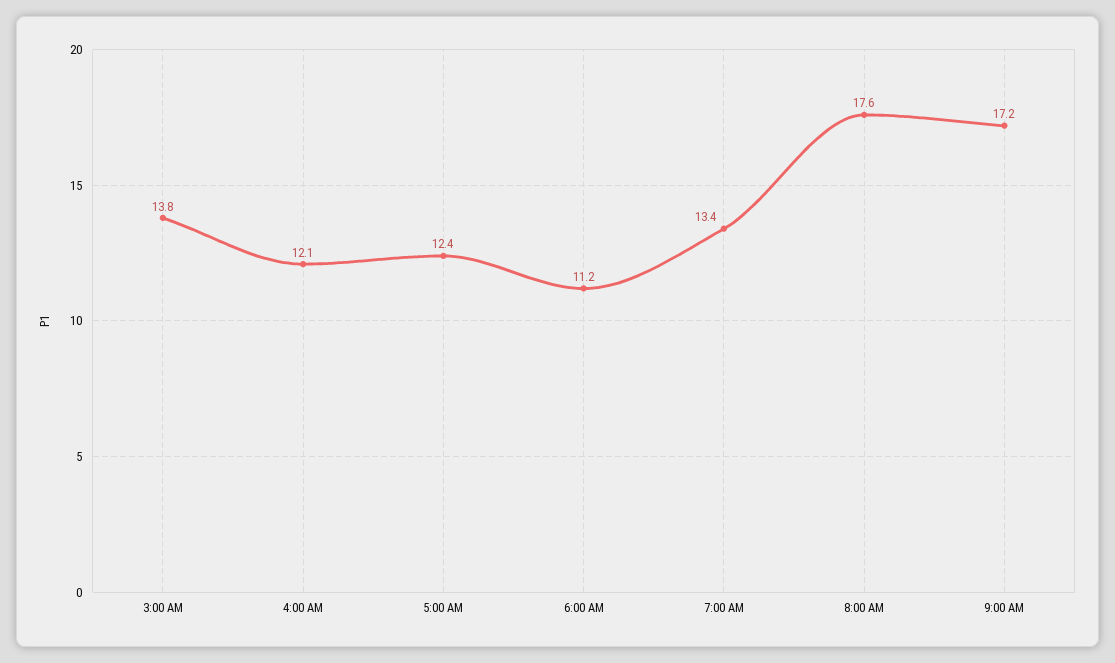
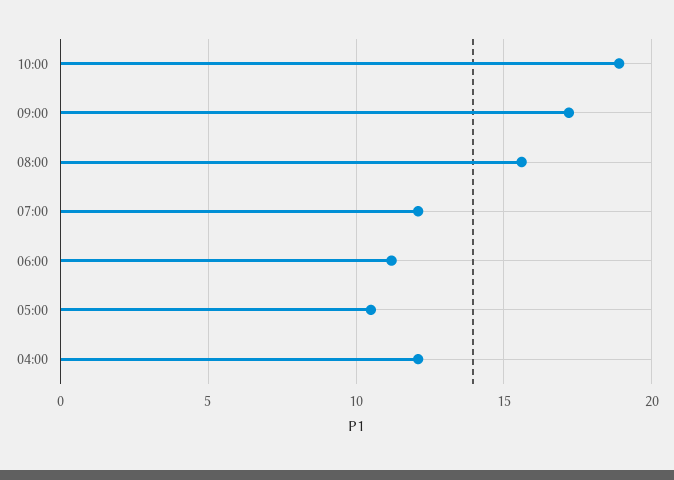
3:00 AM: 13.8 -> none
5:00 AM: 12.4 -> 10.5
7:00 AM: 13.4 -> 12
8:00 AM: 17.6 -> 15.5
10:00: none -> 19

